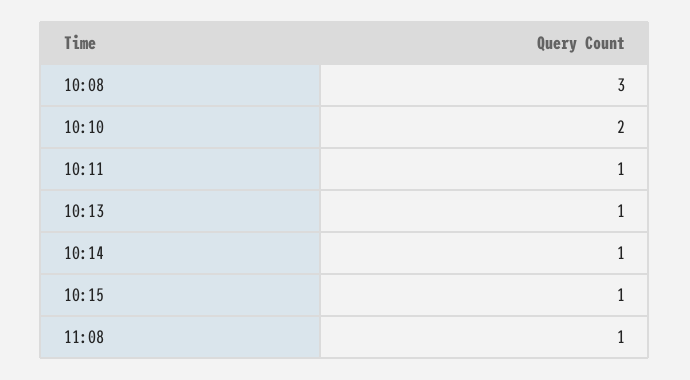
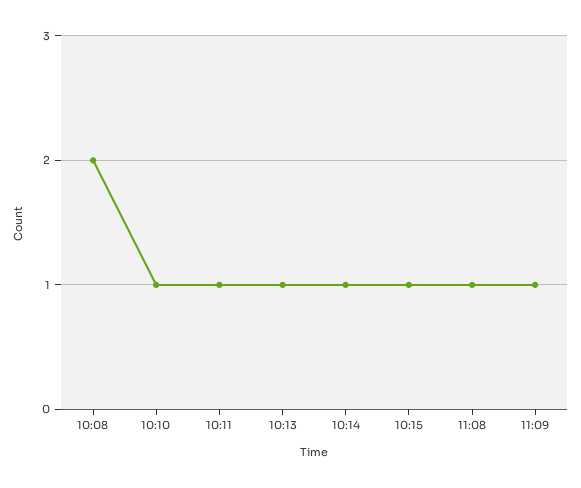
10:08: 3 -> 2
10:10: 2 -> 1
11:09: none -> 1

